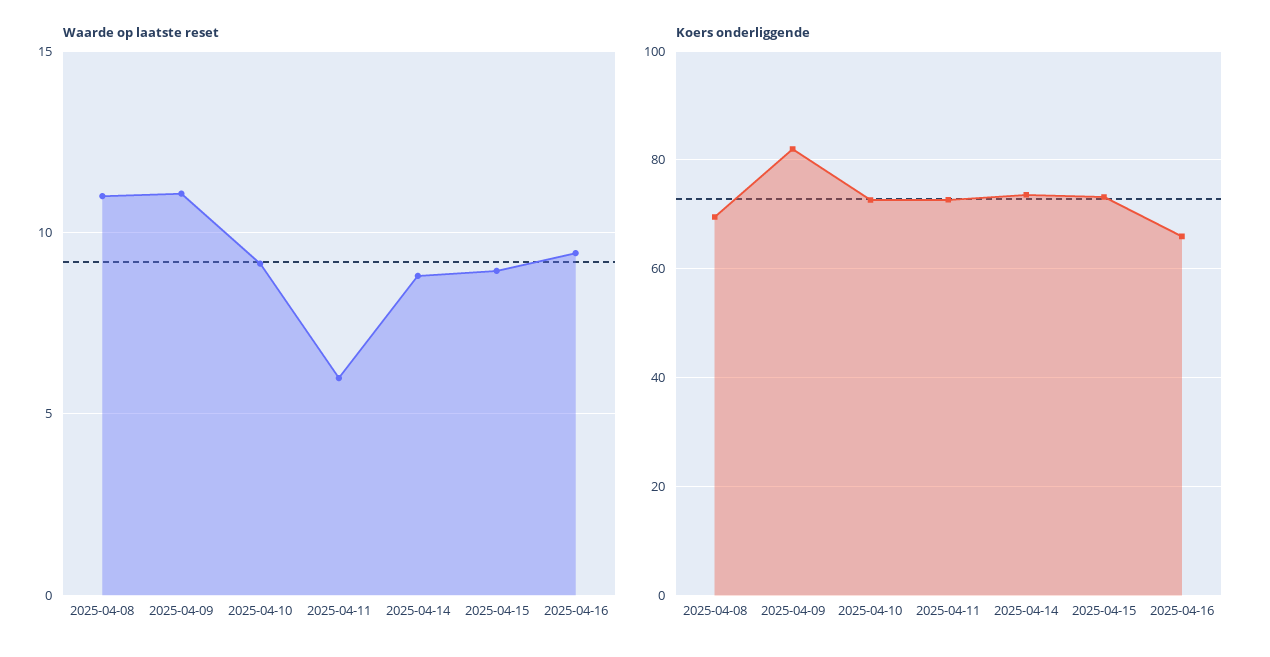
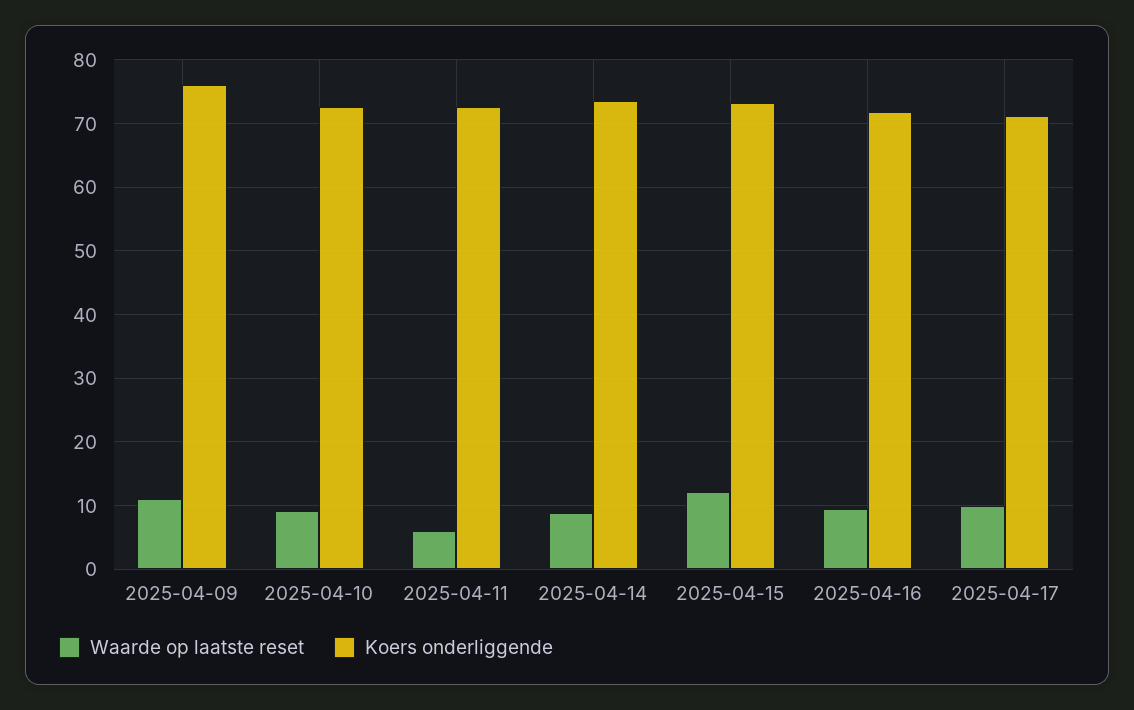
Waarde op laatste reset, 2025-04-08: 11 -> none
Waarde op laatste reset, 2025-04-15: 9 -> 12
Koers onderliggende, 2025-04-08: 70 -> none
Koers onderliggende, 2025-04-09: 82 -> 76
Koers onderliggende, 2025-04-16: 66 -> 72
Waarde op laatste reset, 2025-04-17: none -> 10
Koers onderliggende, 2025-04-17: none -> 71

